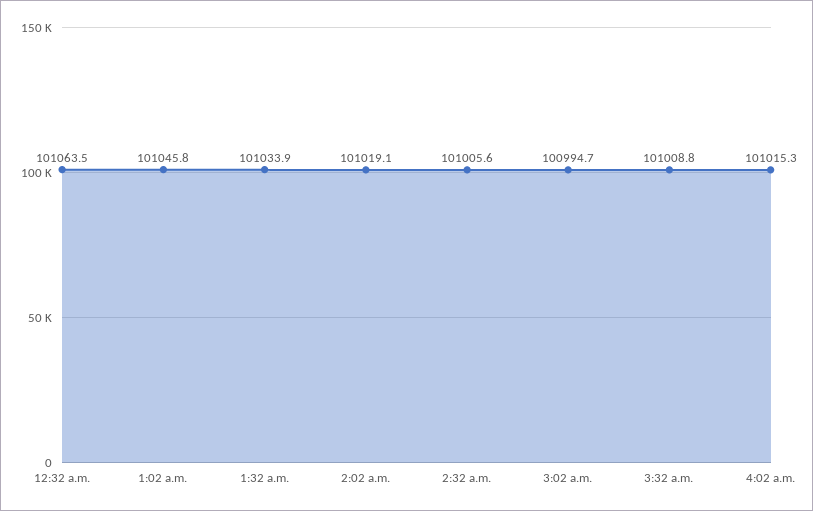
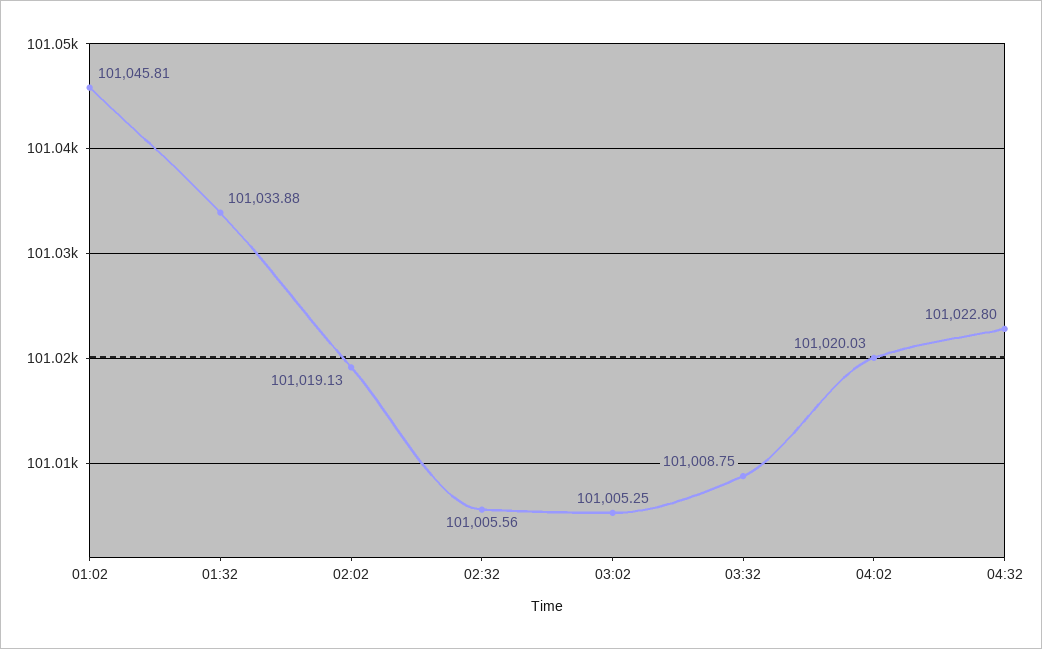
12:32 a.m.: 101063.5 -> none
3:02 a.m.: 100994.7 -> 101005.25
4:02 a.m.: 101015.3 -> 101020.03
04:32: none -> 101022.8

